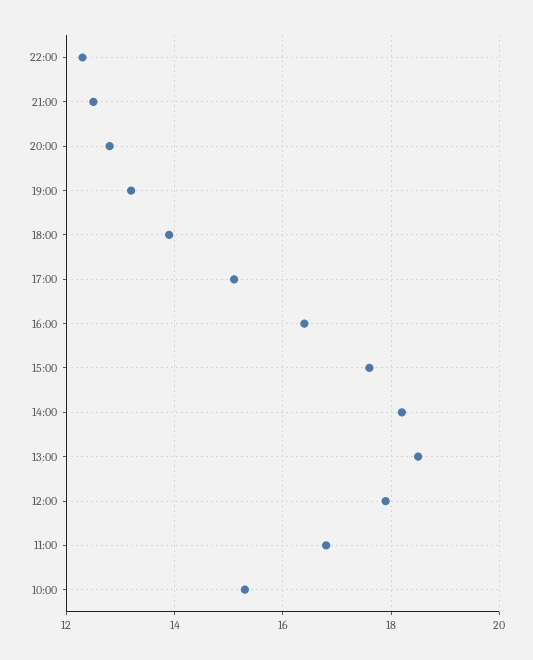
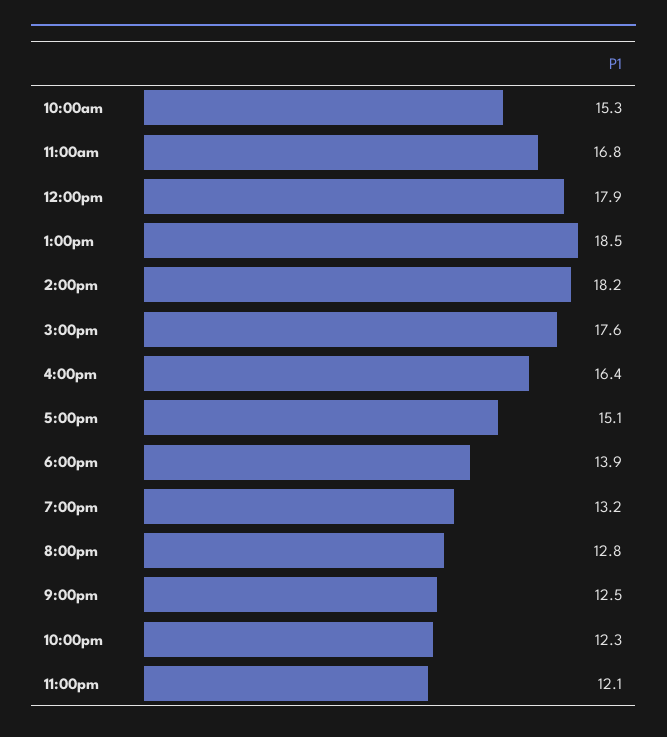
11:00pm: none -> 12.1

